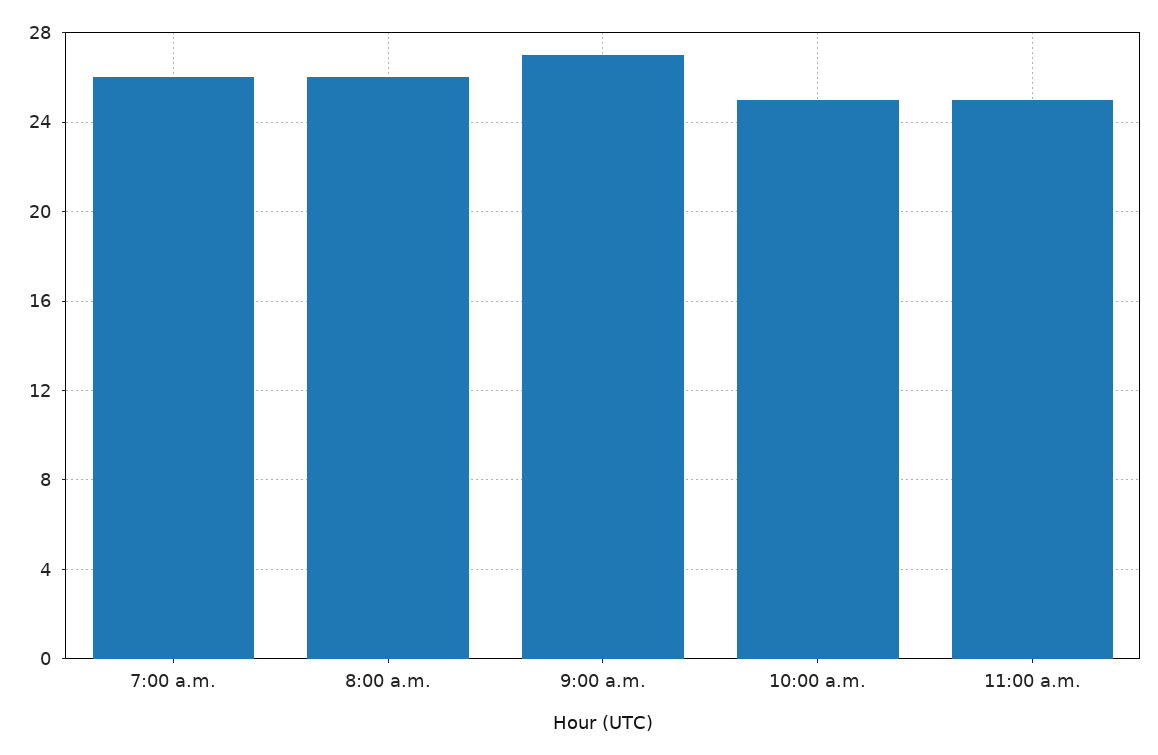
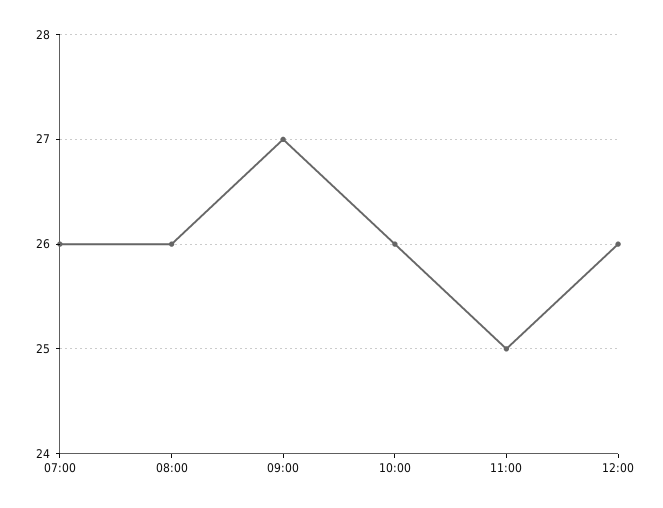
10:00 a.m.: 25 -> 26
12:00: none -> 26

